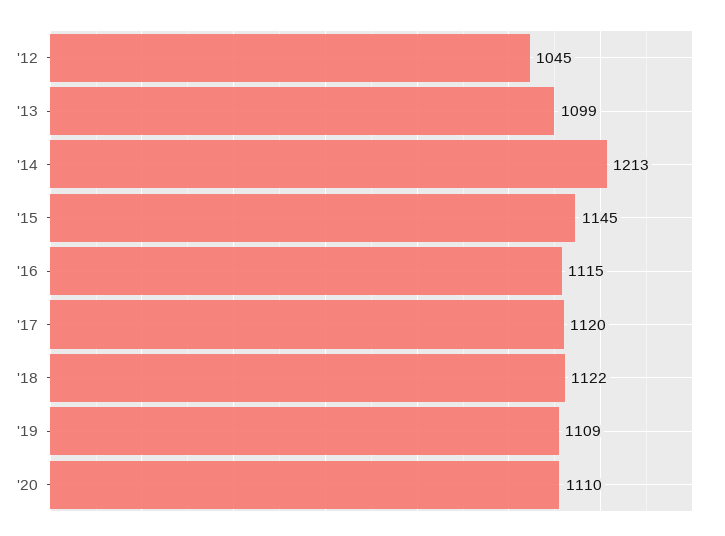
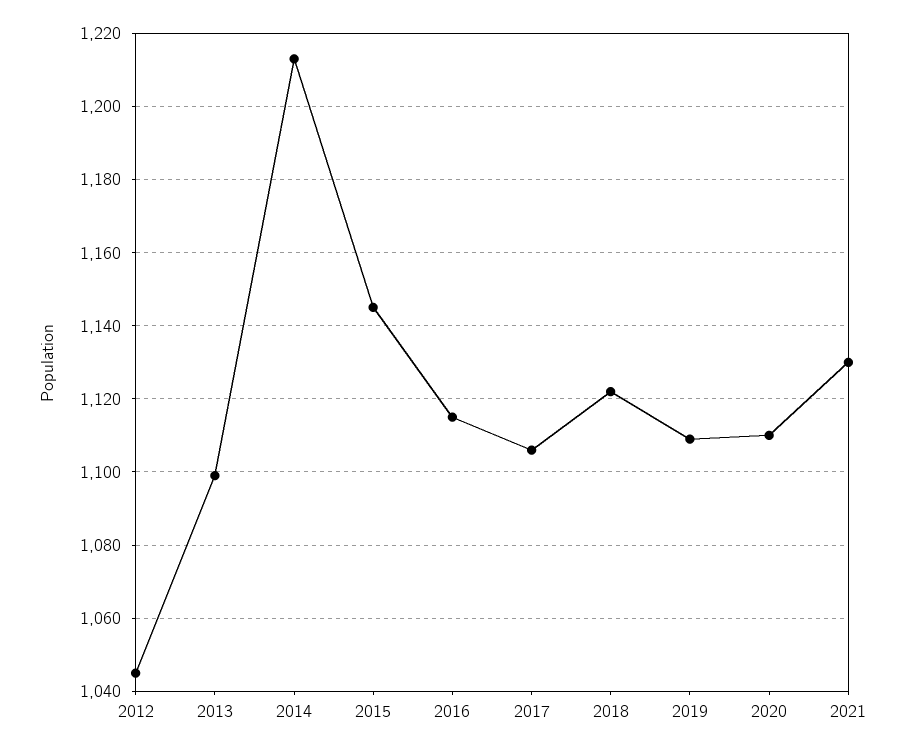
'17: 1120 -> 1105
2021: none -> 1130

